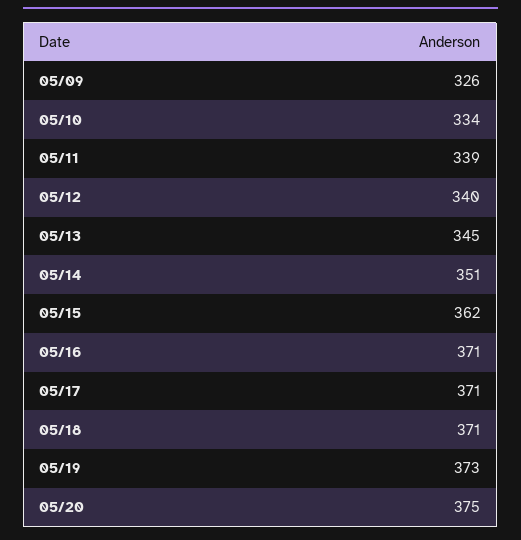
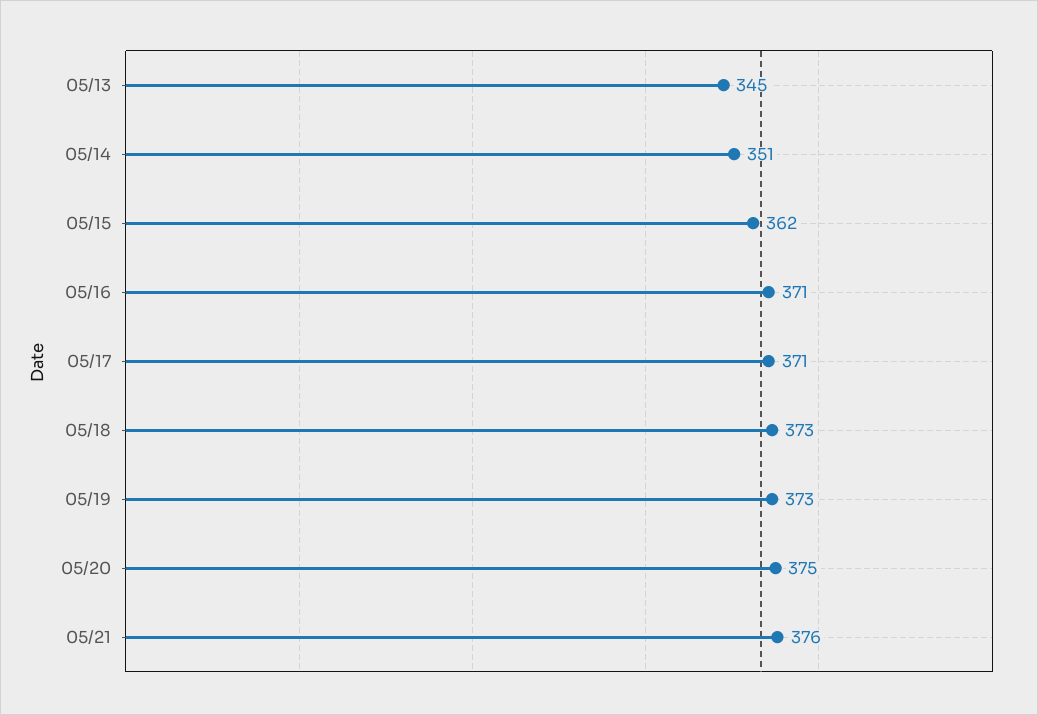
05/09: 326 -> none
05/10: 334 -> none
05/11: 339 -> none
05/12: 340 -> none
05/18: 371 -> 373
05/21: none -> 376

